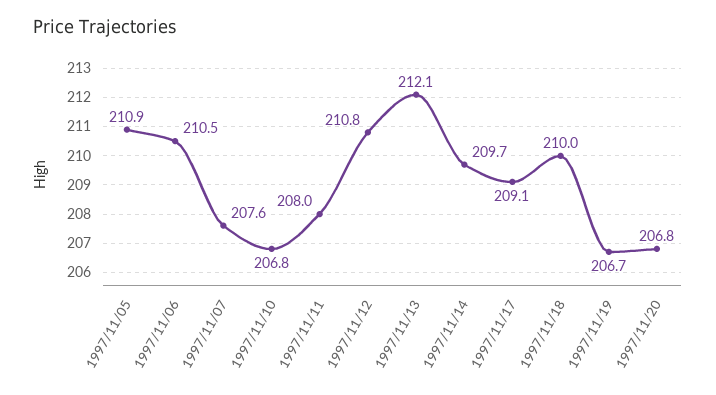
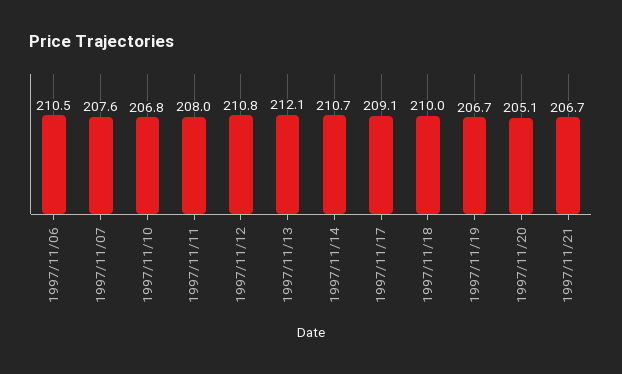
1997/11/05: 210.9 -> none
1997/11/14: 209.7 -> 210.7
1997/11/20: 206.8 -> 205.1
1997/11/21: none -> 206.7

